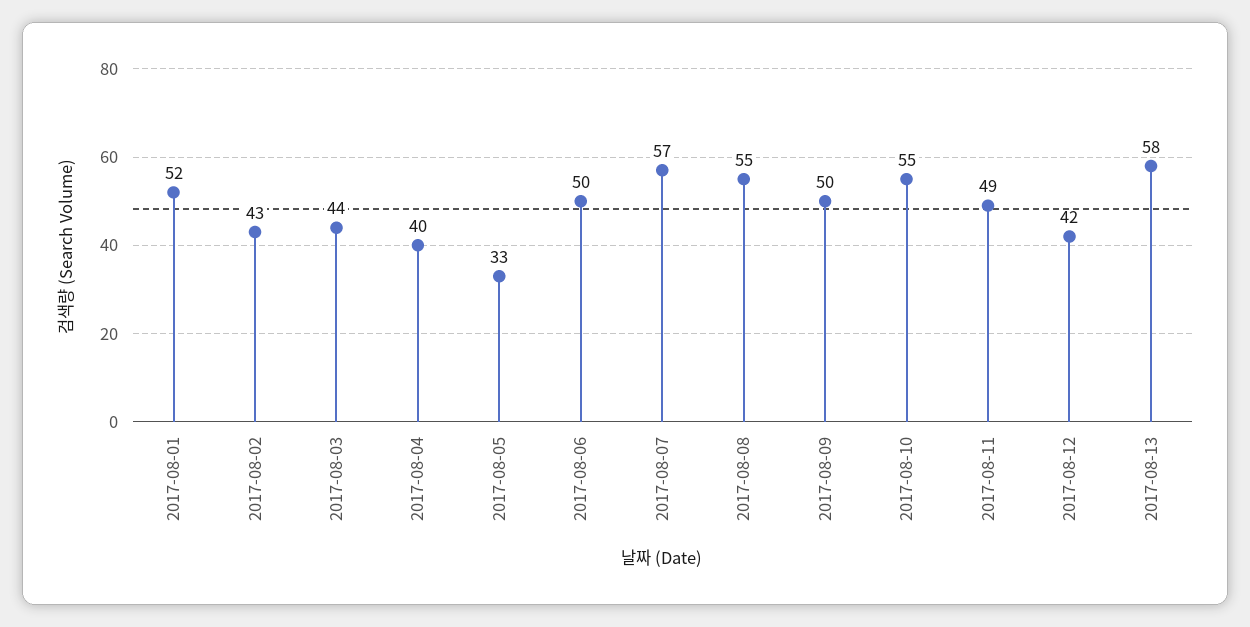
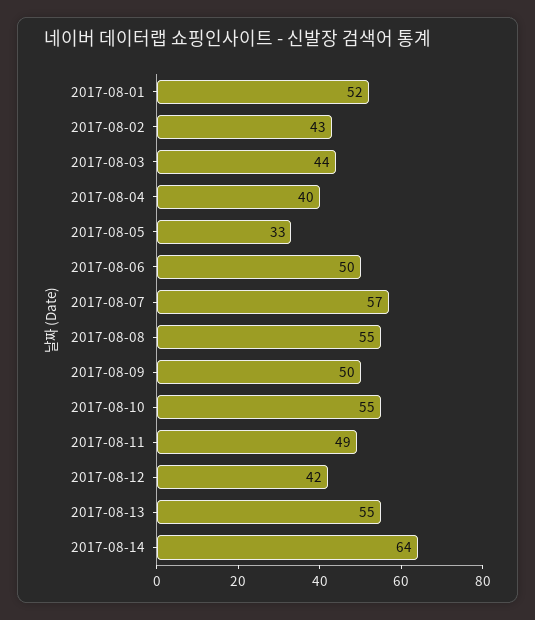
2017-08-13: 58 -> 55
2017-08-14: none -> 64

